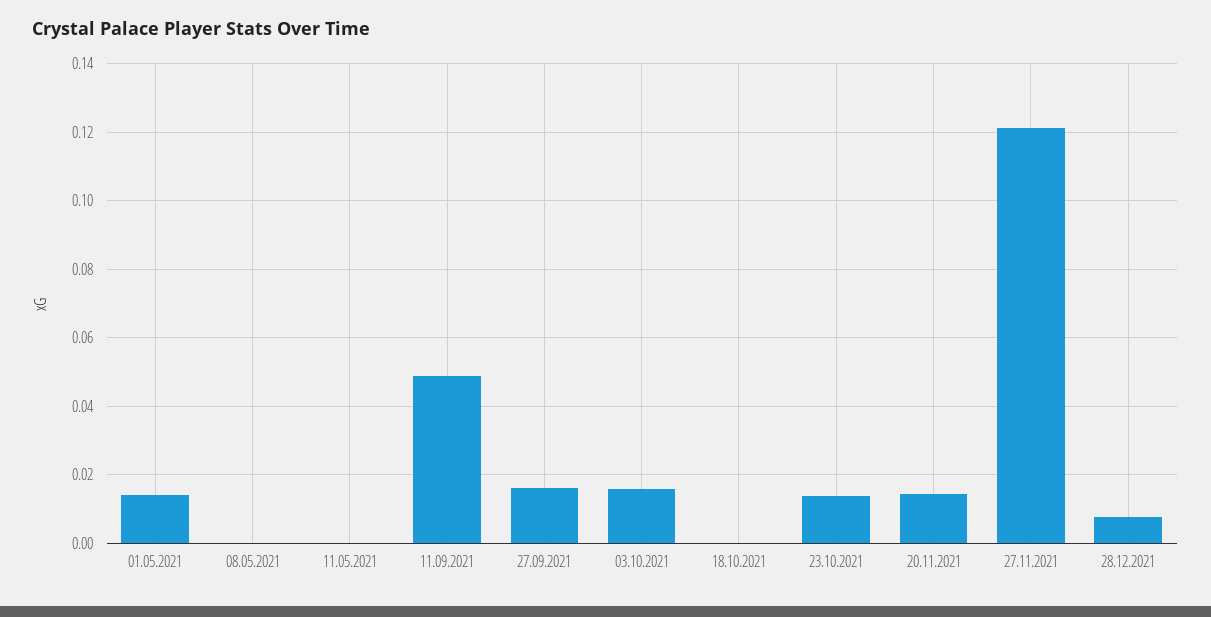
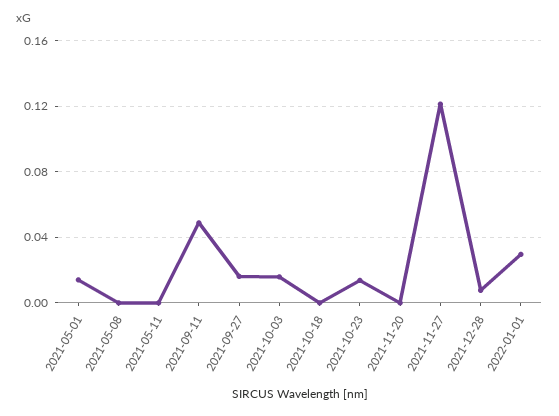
20.11.2021: 0.014 -> 0
2022-01-01: none -> 0.03

